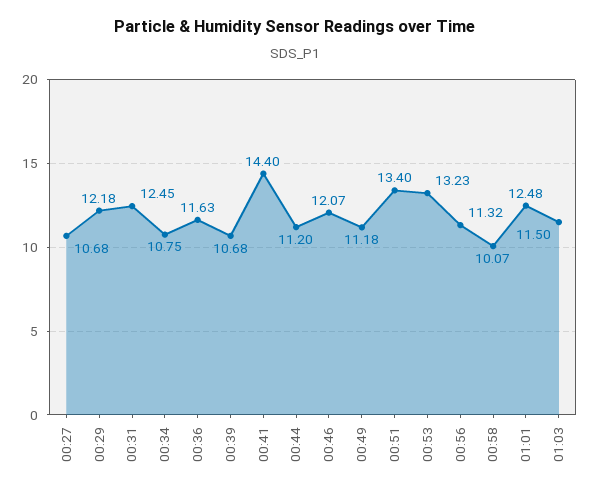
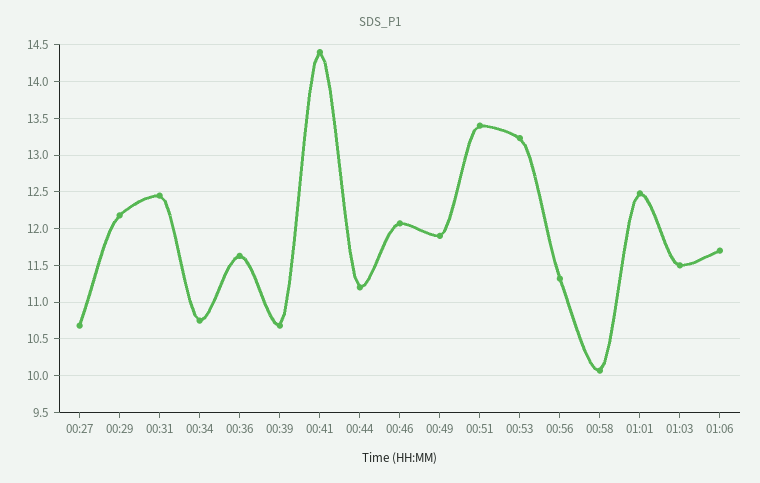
00:49: 11.18 -> 11.9
01:06: none -> 11.7

